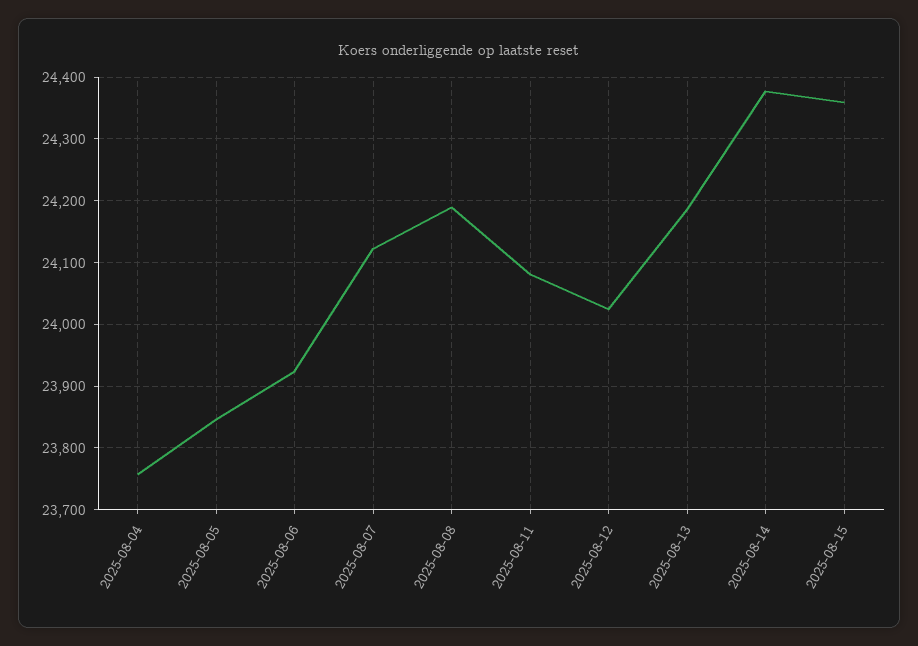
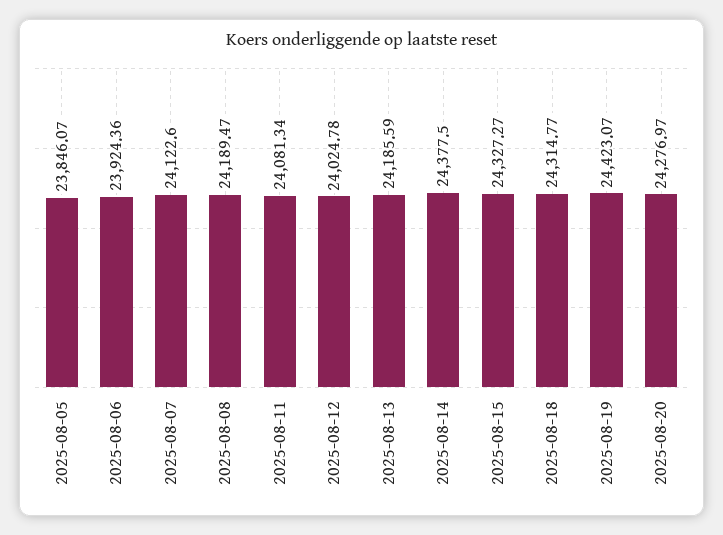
2025-08-04: 23760 -> none
2025-08-15: 24360 -> 24327.27
2025-08-18: none -> 24314.77
2025-08-19: none -> 24423.07
2025-08-20: none -> 24276.97

